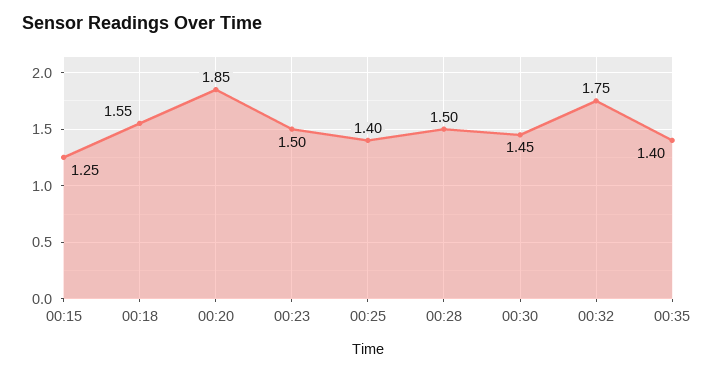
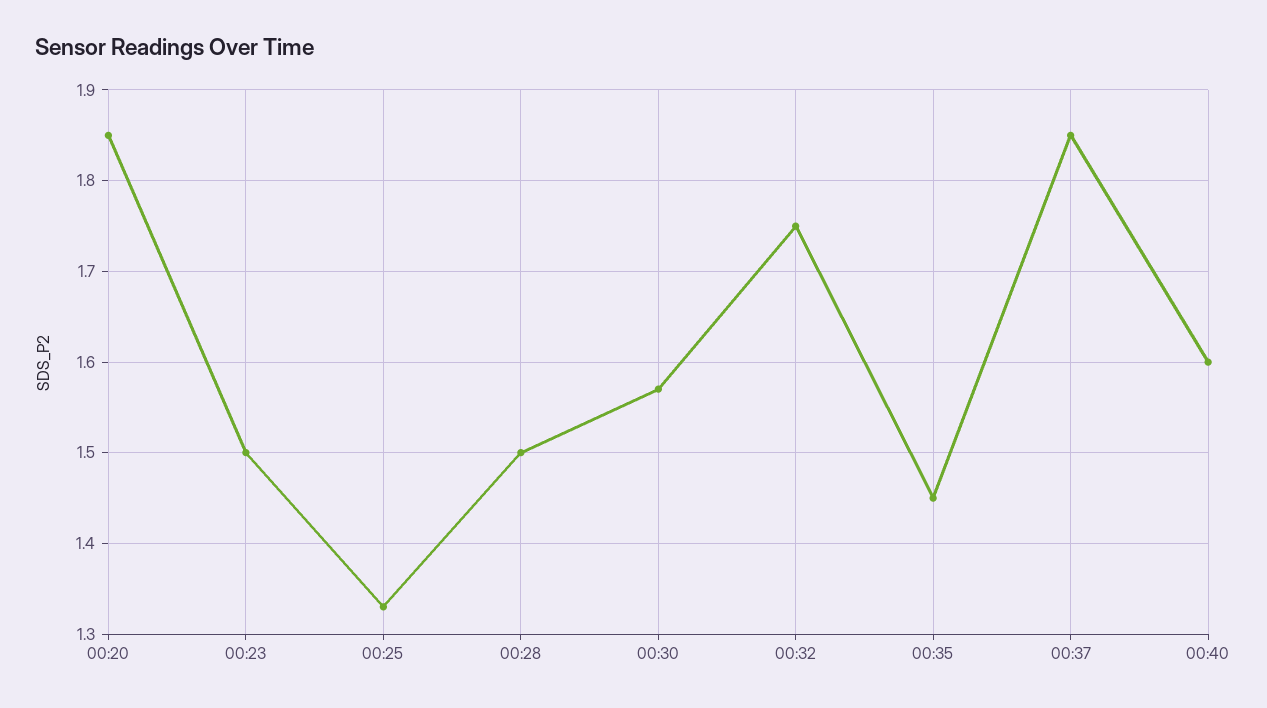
00:15: 1.25 -> none
00:18: 1.55 -> none
00:25: 1.4 -> 1.33
00:30: 1.45 -> 1.57
00:35: 1.4 -> 1.45
00:37: none -> 1.85
00:40: none -> 1.6

